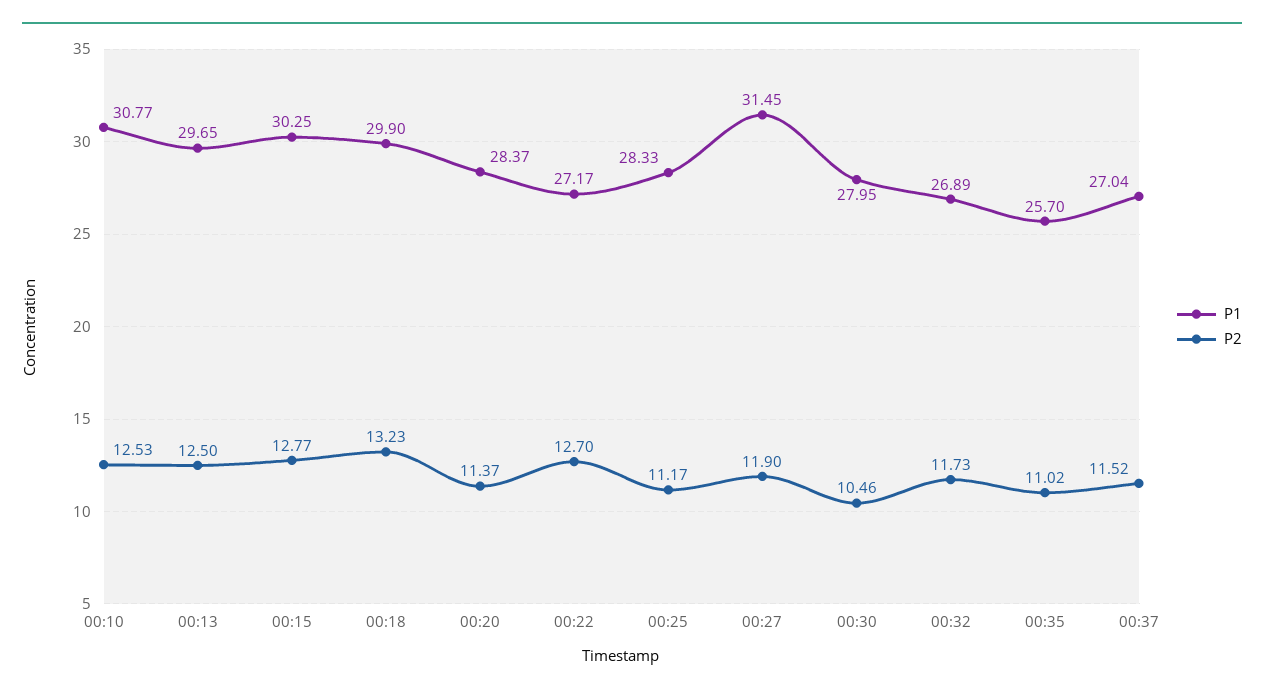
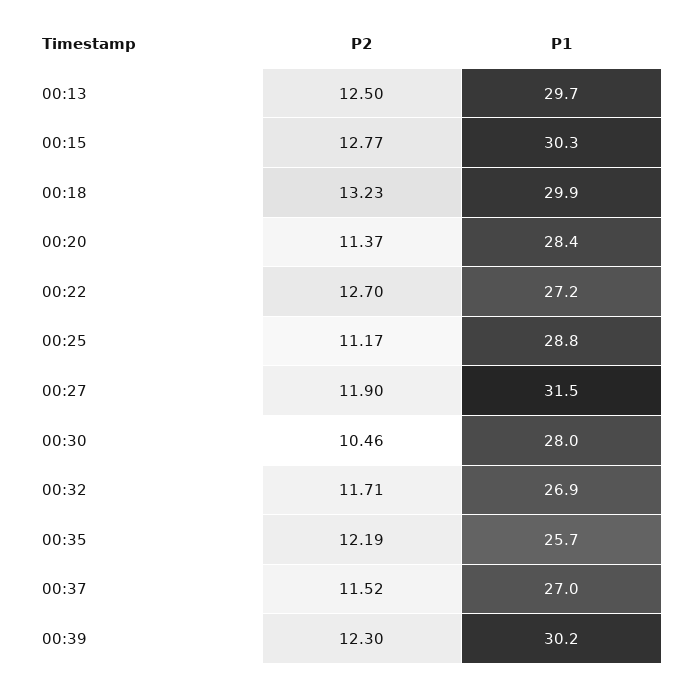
P1, 00:10: 30.77 -> none
P2, 00:10: 12.53 -> none
P1, 00:25: 28.33 -> 28.8
P2, 00:32: 11.73 -> 11.71
P2, 00:35: 11.02 -> 12.19
P2, 00:39: none -> 12.3
P1, 00:39: none -> 30.2

